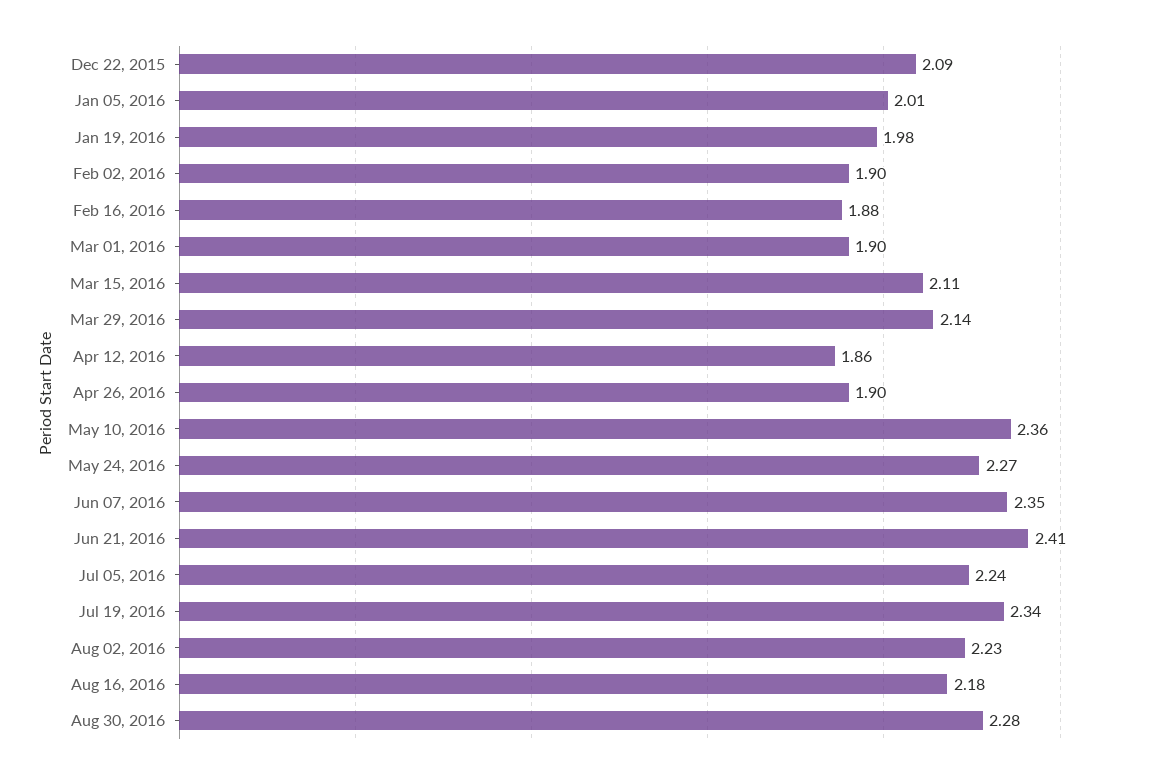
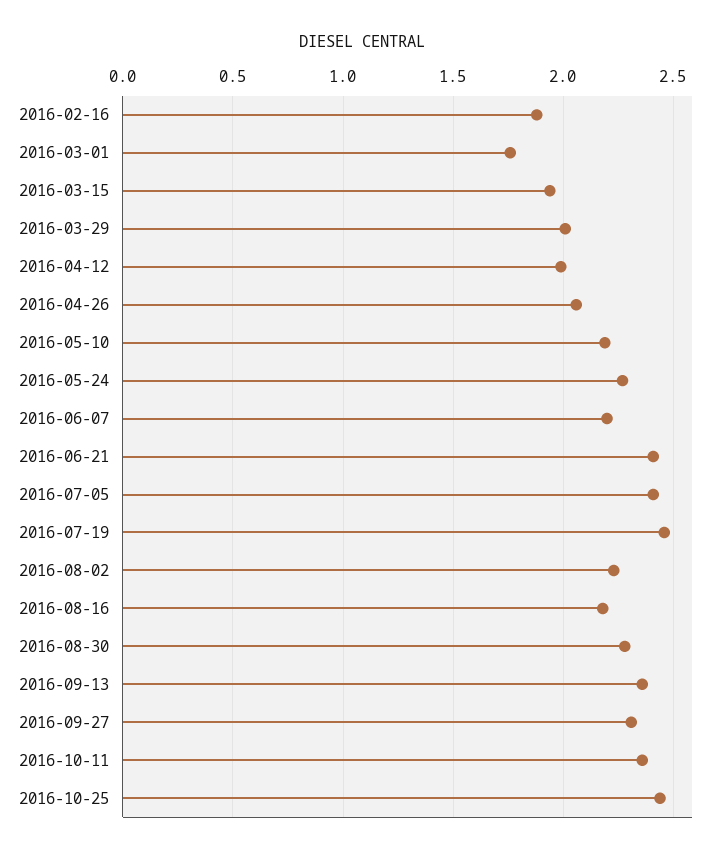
Dec 22, 2015: 2.09 -> none
Jan 05, 2016: 2.01 -> none
Jan 19, 2016: 1.98 -> none
Feb 02, 2016: 1.9 -> none
Mar 01, 2016: 1.9 -> 1.75
Mar 15, 2016: 2.11 -> 1.95
Mar 29, 2016: 2.14 -> 2
Apr 12, 2016: 1.86 -> 2
Apr 26, 2016: 1.9 -> 2.05
May 10, 2016: 2.36 -> 2.2
Jun 07, 2016: 2.35 -> 2.2
Jul 05, 2016: 2.24 -> 2.4
Jul 19, 2016: 2.34 -> 2.45
2016-09-13: none -> 2.35
2016-09-27: none -> 2.3
2016-10-11: none -> 2.35
2016-10-25: none -> 2.45

